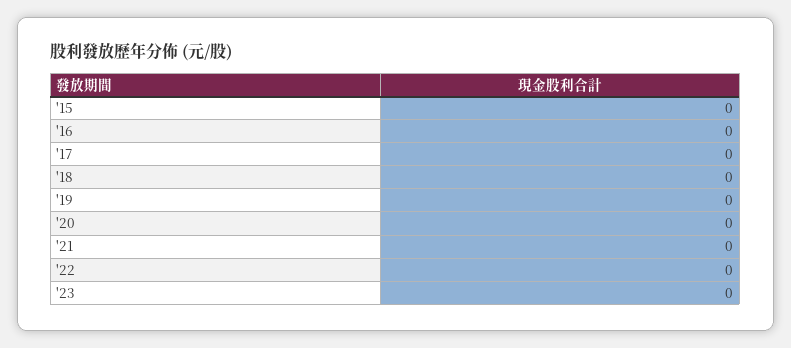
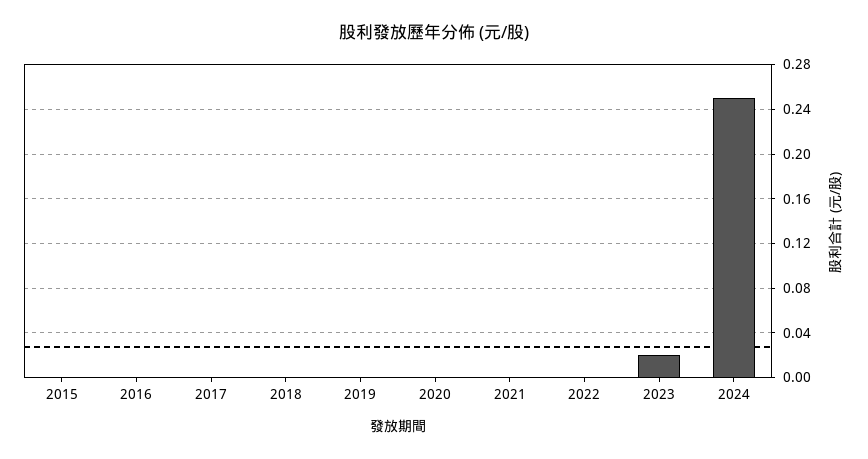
'23: 0 -> 0.02
2024: none -> 0.25

